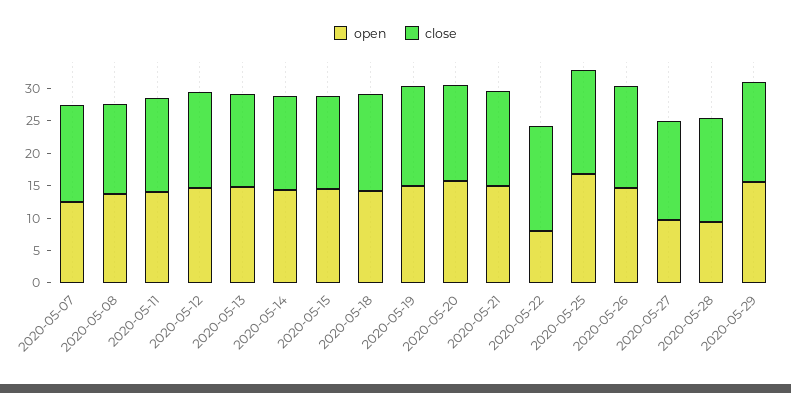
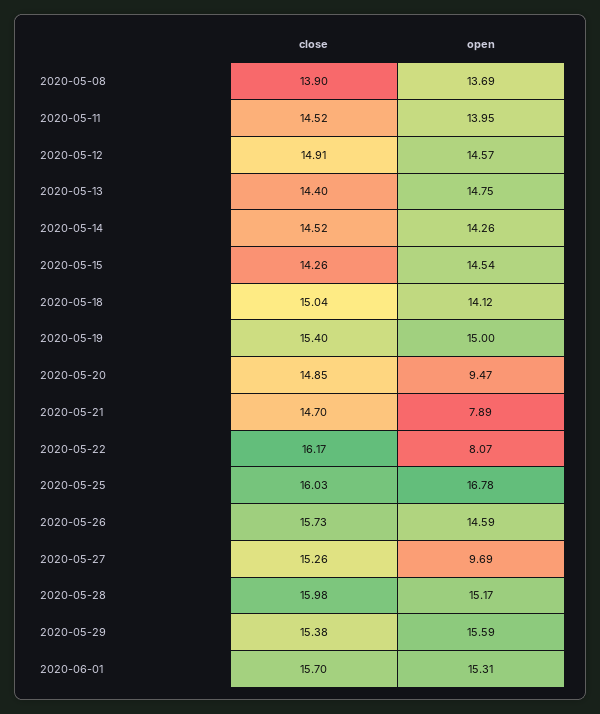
open, 2020-05-07: 12.5 -> none
close, 2020-05-07: 15 -> none
open, 2020-05-20: 15 -> 9.47
open, 2020-05-21: 15 -> 7.89
open, 2020-05-28: 10 -> 15.17
close, 2020-06-01: none -> 15.7
open, 2020-06-01: none -> 15.31

